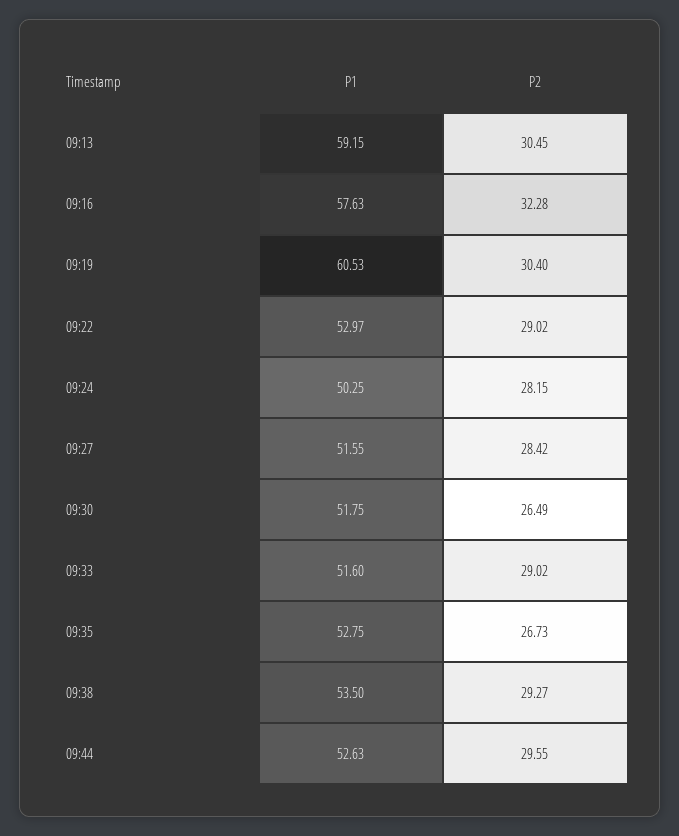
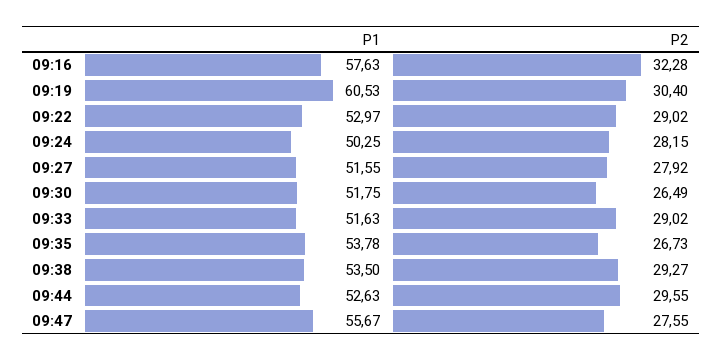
P1, 09:13: 59.15 -> none
P2, 09:13: 30.45 -> none
P2, 09:27: 28.42 -> 27.92
P1, 09:33: 51.6 -> 51.63
P1, 09:35: 52.75 -> 53.78
P1, 09:47: none -> 55.67
P2, 09:47: none -> 27.55

